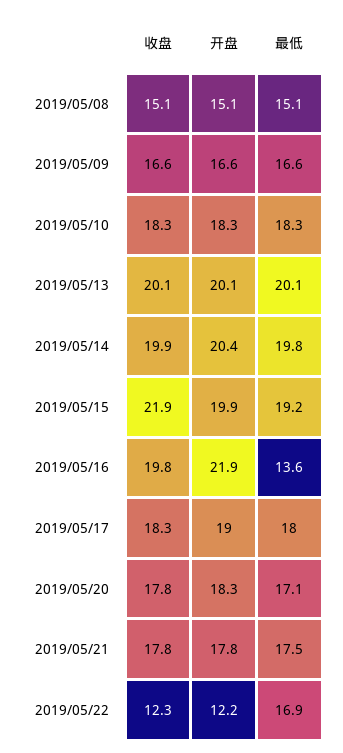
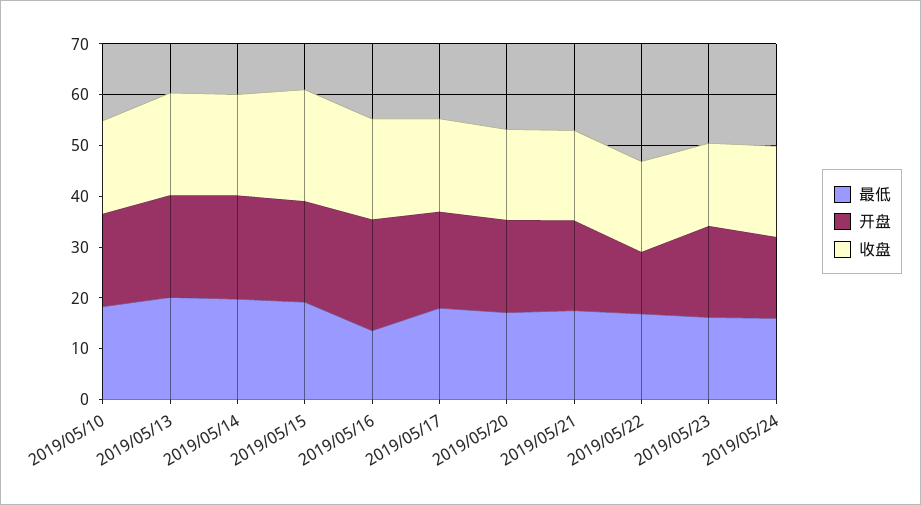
收盘, 2019/05/08: 15.1 -> none
开盘, 2019/05/08: 15.1 -> none
最低, 2019/05/08: 15.1 -> none
收盘, 2019/05/09: 16.6 -> none
开盘, 2019/05/09: 16.6 -> none
最低, 2019/05/09: 16.6 -> none
收盘, 2019/05/22: 12.3 -> 18
最低, 2019/05/23: none -> 16
开盘, 2019/05/23: none -> 18
收盘, 2019/05/23: none -> 16
最低, 2019/05/24: none -> 16
开盘, 2019/05/24: none -> 16
收盘, 2019/05/24: none -> 18

